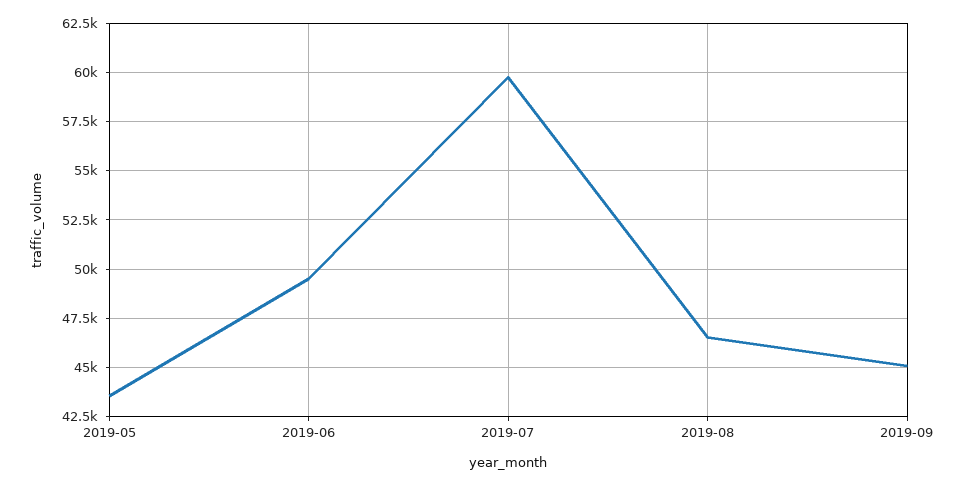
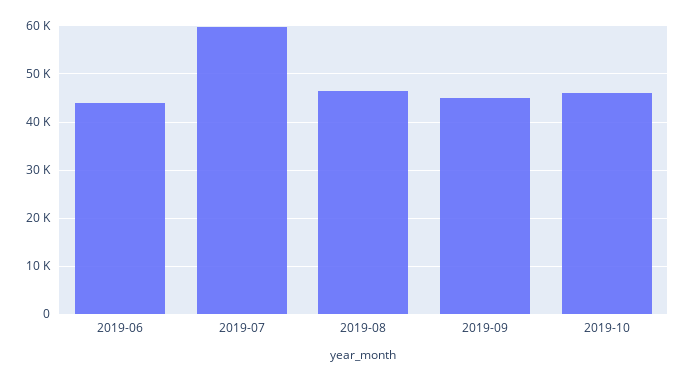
2019-05: 43500 -> none
2019-06: 49500 -> 44000
2019-10: none -> 46000

